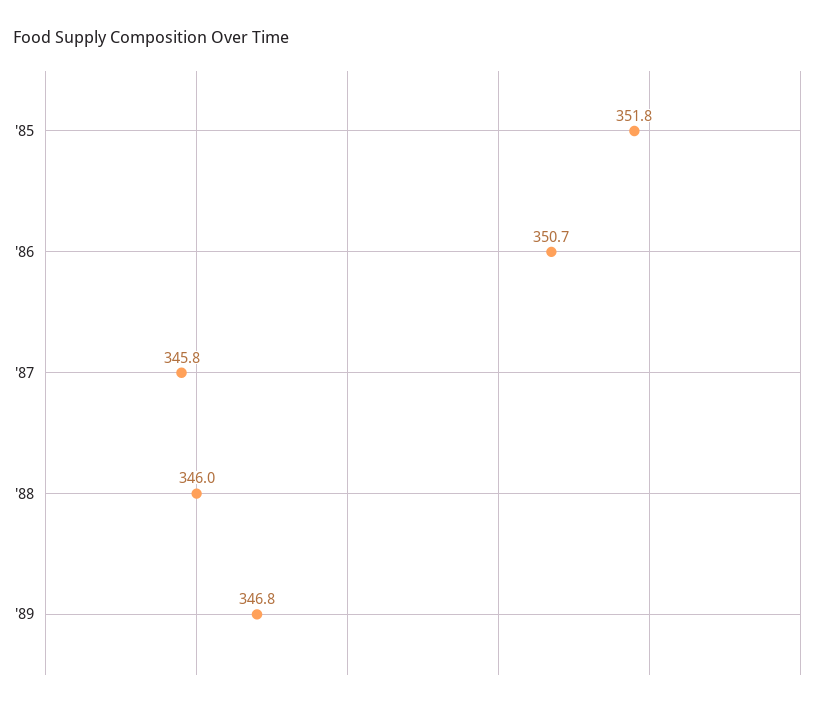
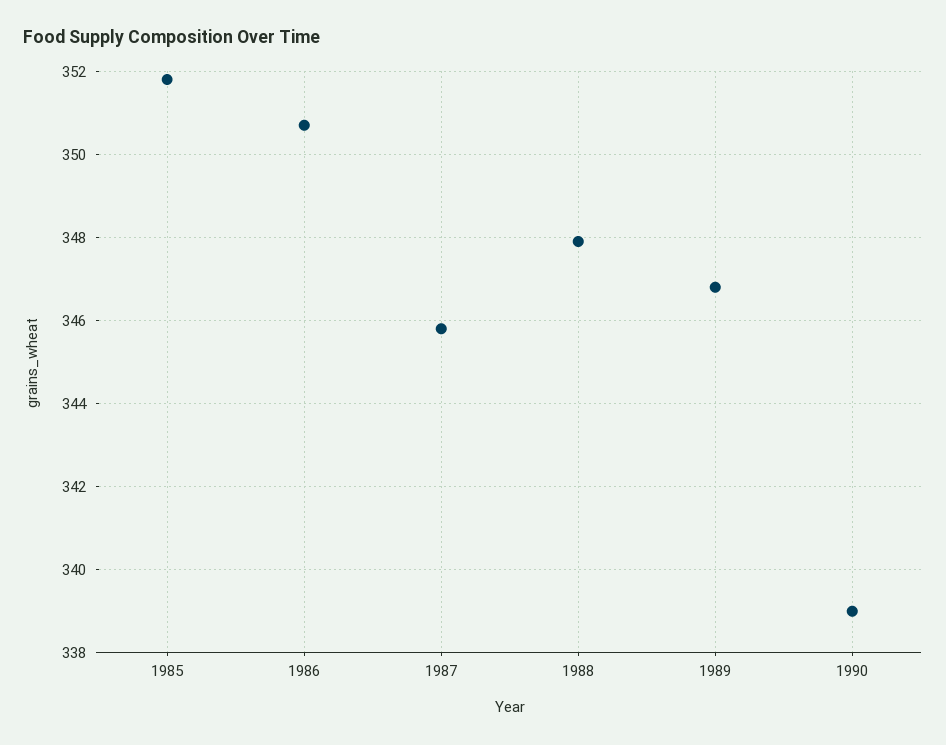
'88: 346 -> 348
1990: none -> 339

